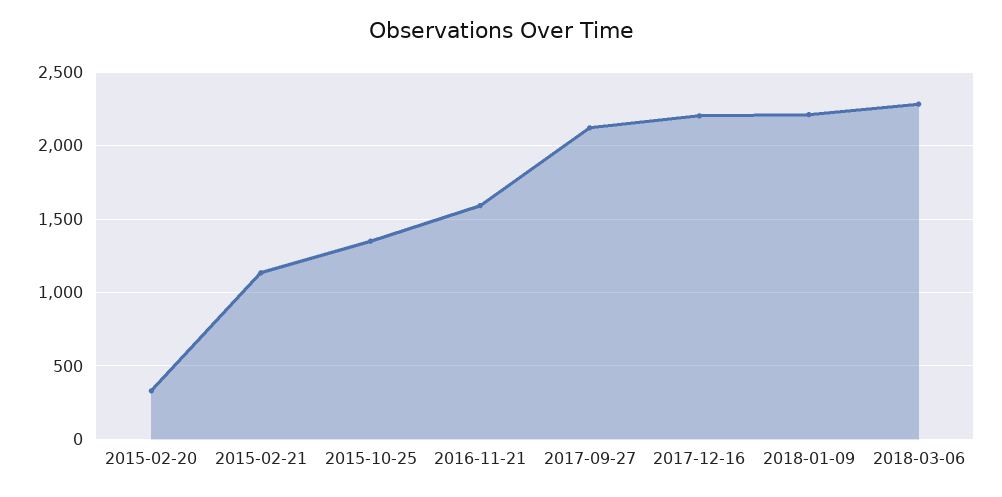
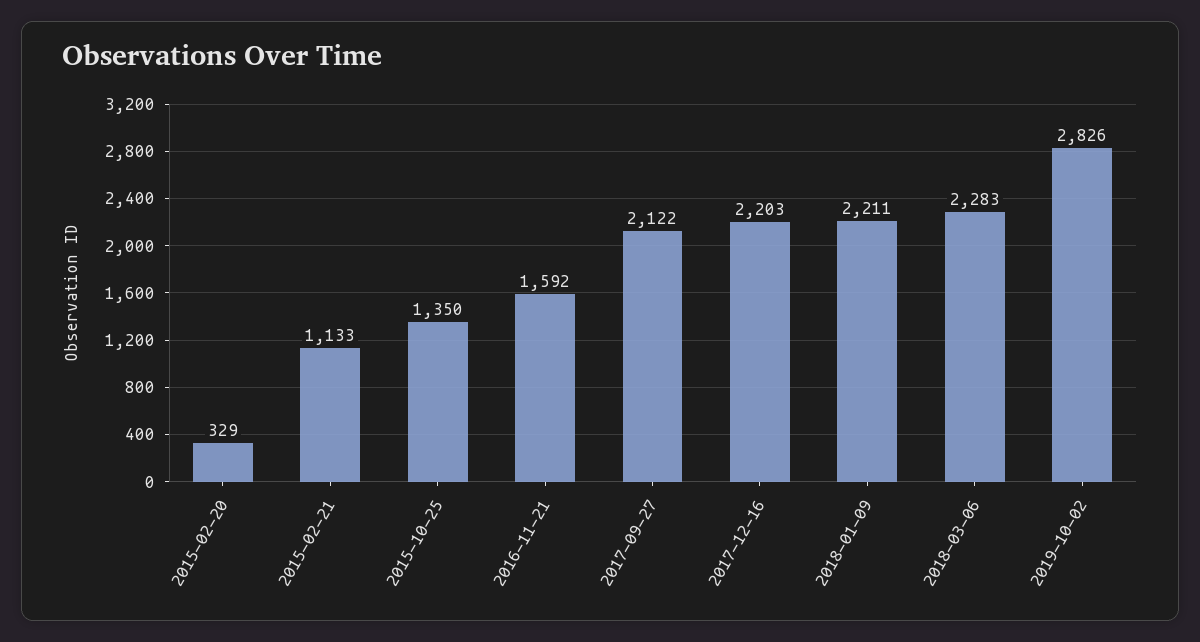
2019-10-02: none -> 2826

